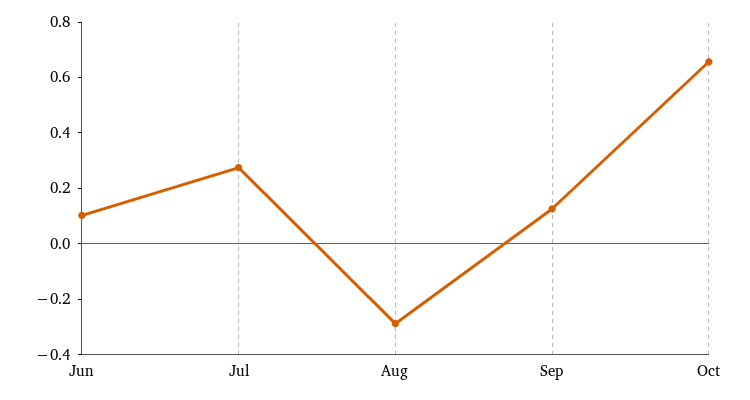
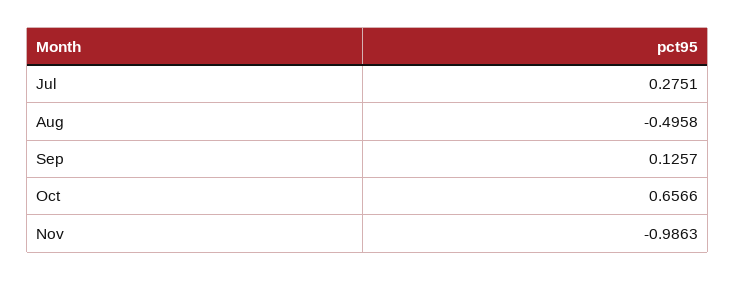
Jun: 0.1 -> none
Aug: -0.3 -> -0.4958
Nov: none -> -0.9863

